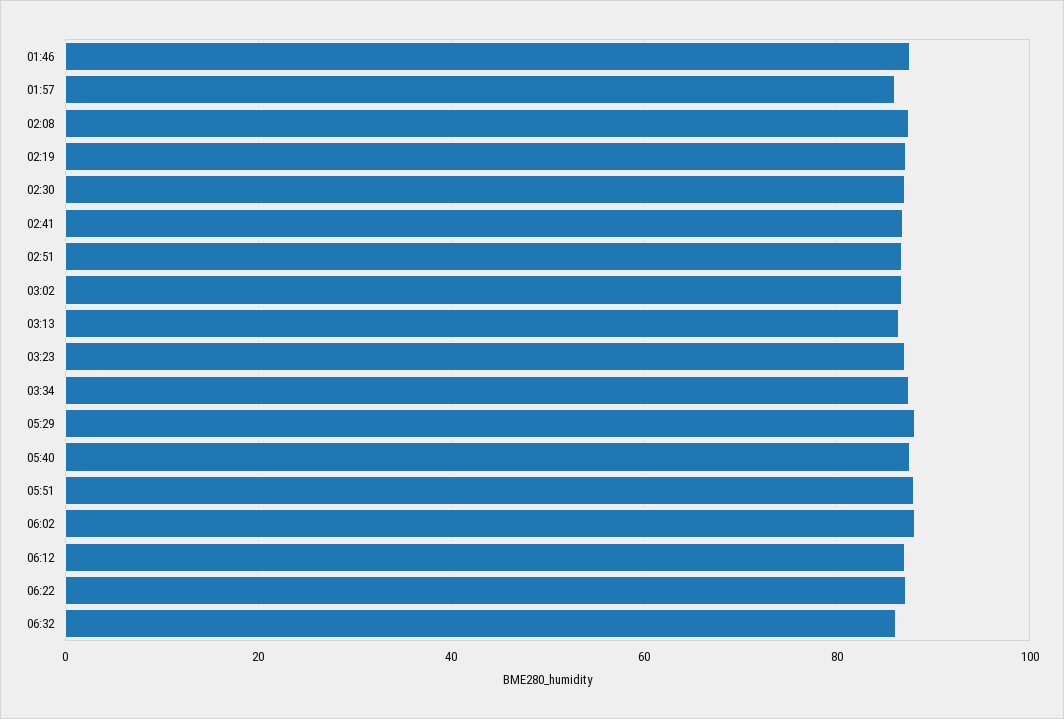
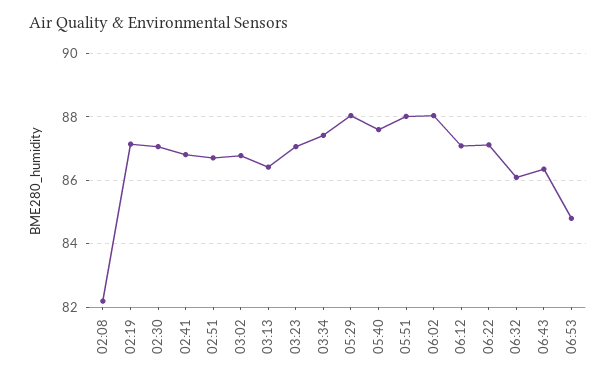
01:46: 88 -> none
01:57: 86 -> none
02:08: 88 -> 82.2
06:43: none -> 86.4
06:53: none -> 84.8

